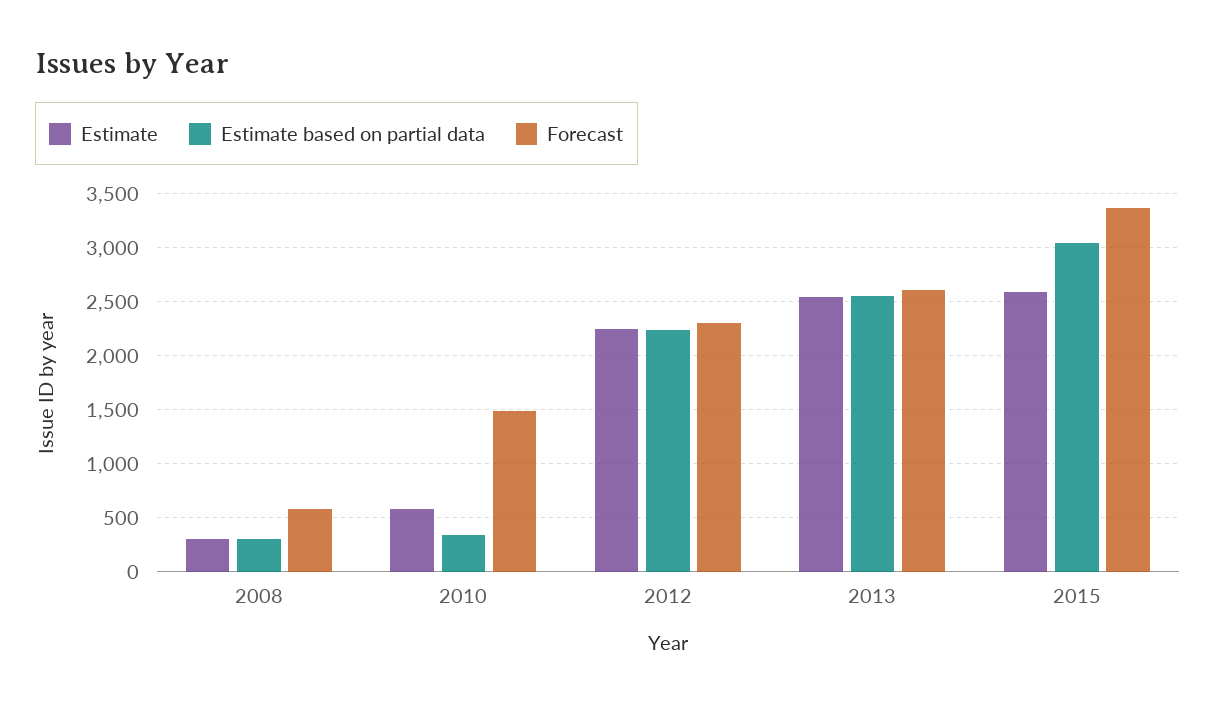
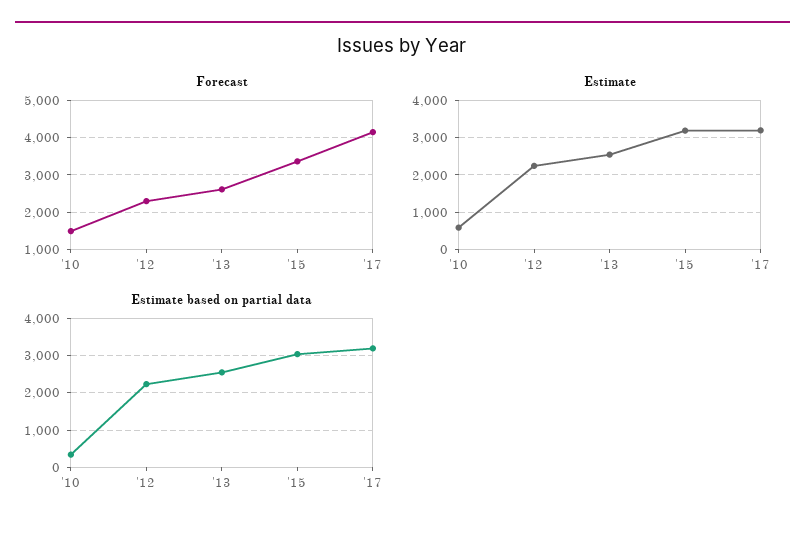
Estimate, 2008: 300 -> none
Estimate based on partial data, 2008: 300 -> none
Forecast, 2008: 600 -> none
Estimate, 2015: 2600 -> 3200
Forecast, '17: none -> 4200
Estimate, '17: none -> 3200
Estimate based on partial data, '17: none -> 3200

